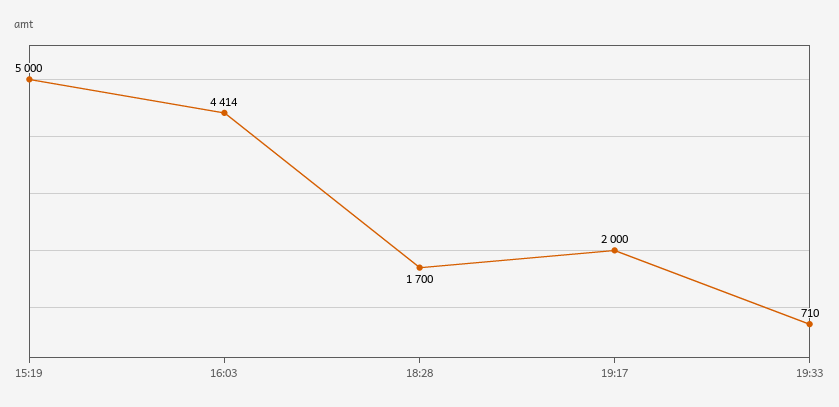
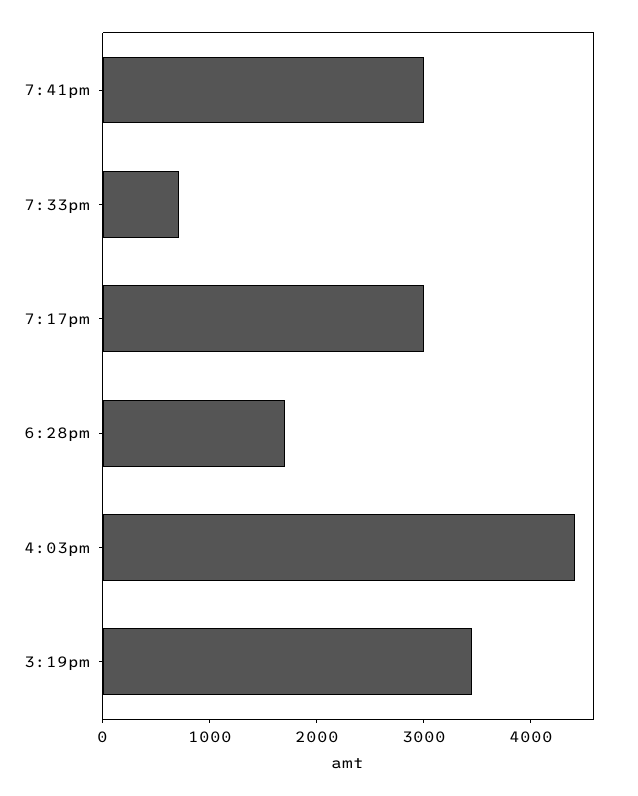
15:19: 5000 -> 3400
19:17: 2000 -> 3000
7:41pm: none -> 3000

